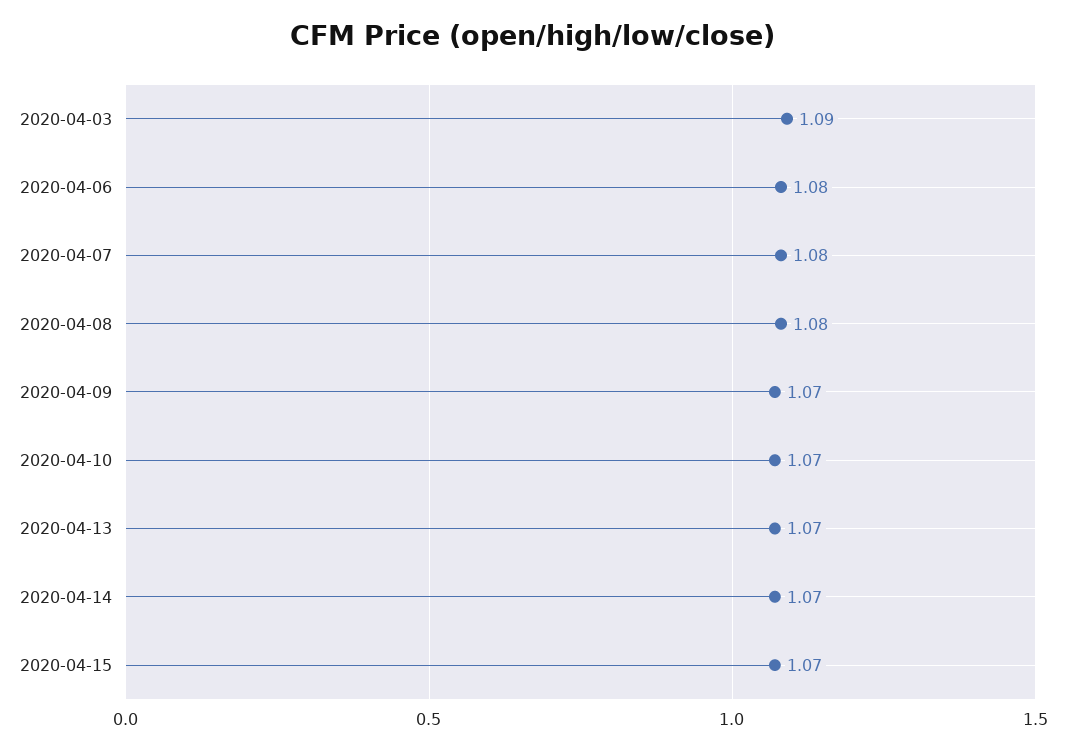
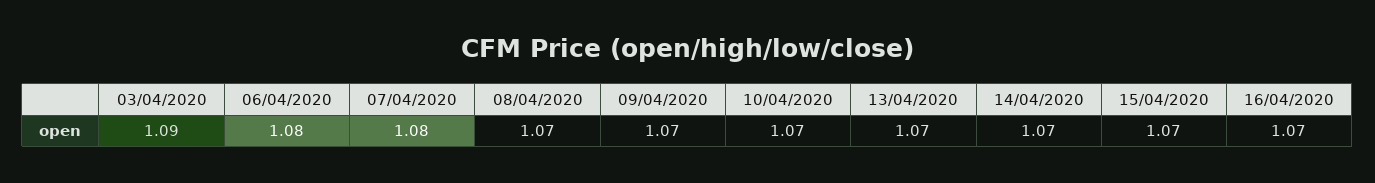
2020-04-08: 1.08 -> 1.07
16/04/2020: none -> 1.07

